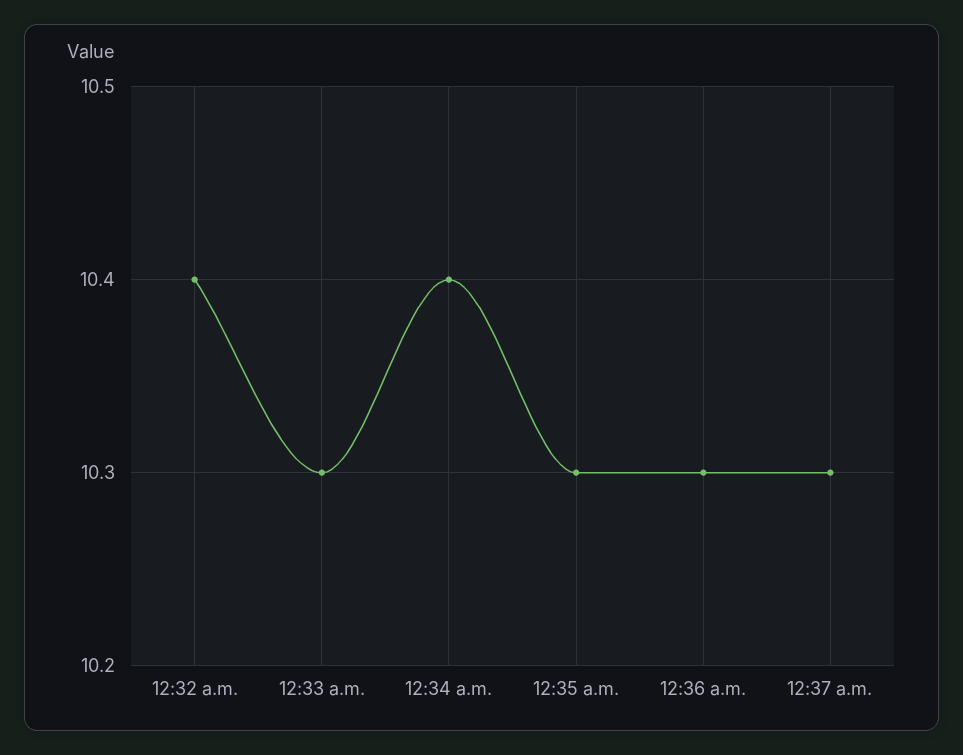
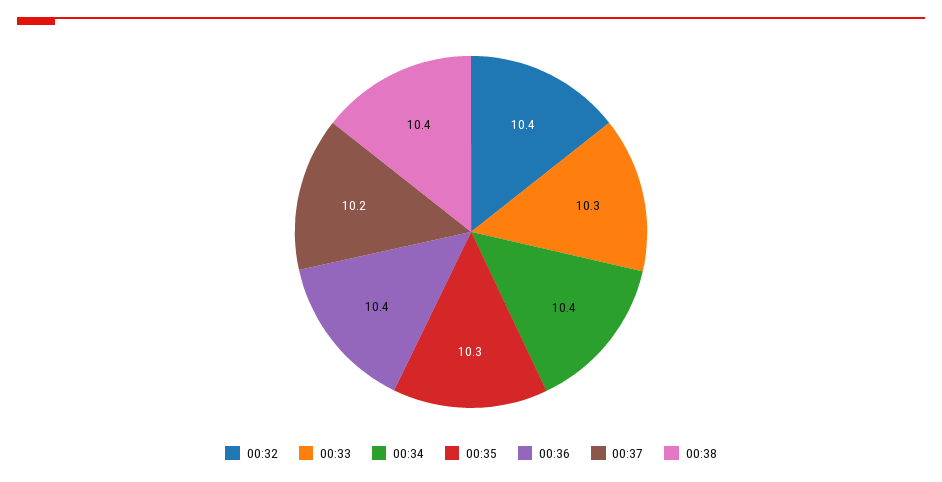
12:36 a.m.: 10.3 -> 10.4
12:37 a.m.: 10.3 -> 10.2
00:38: none -> 10.4

